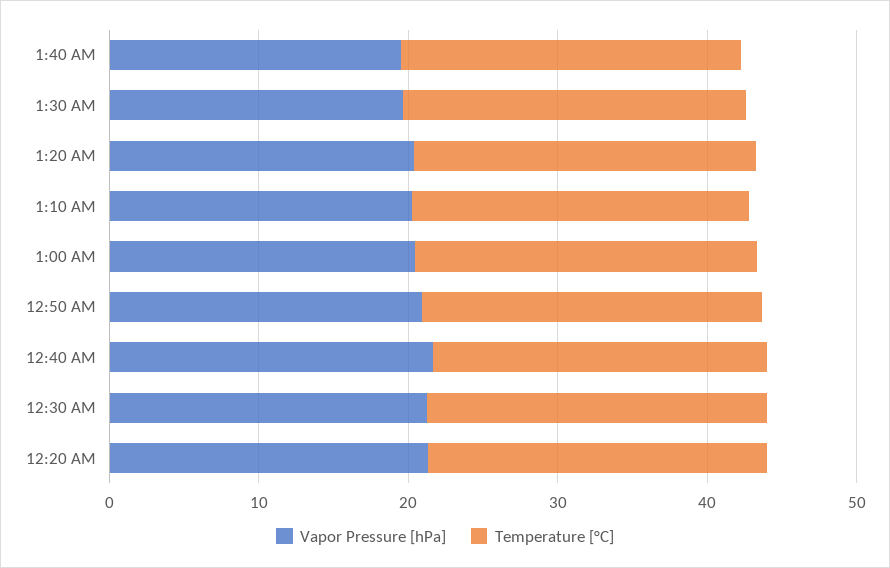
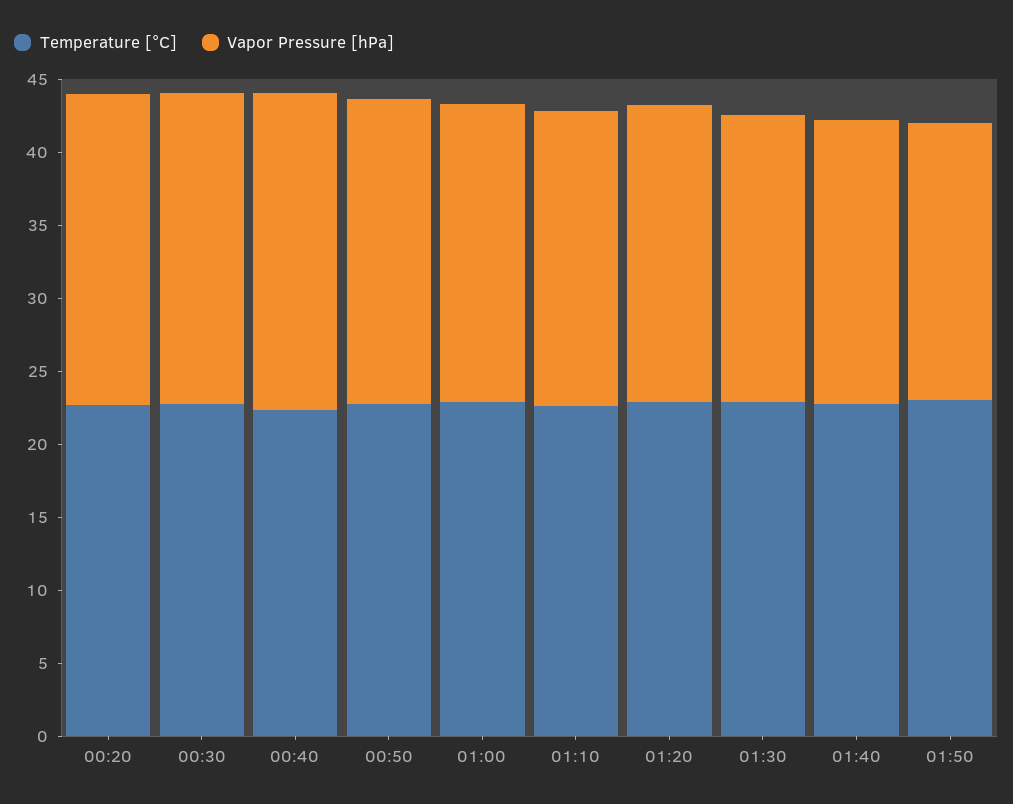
Temperature [°C], 01:50: none -> 23
Vapor Pressure [hPa], 01:50: none -> 19

